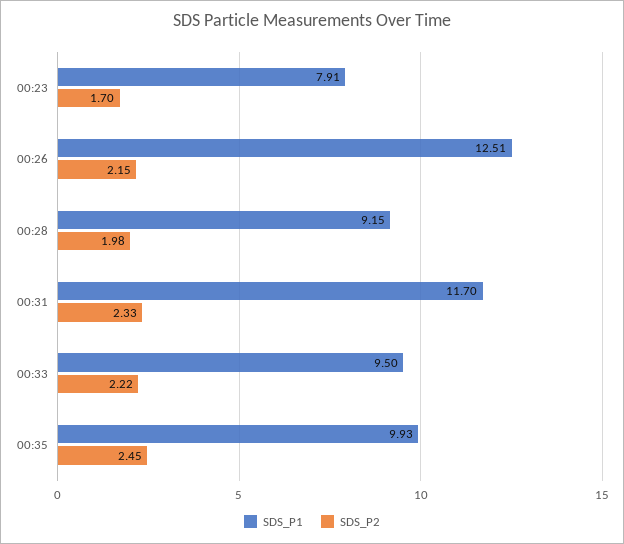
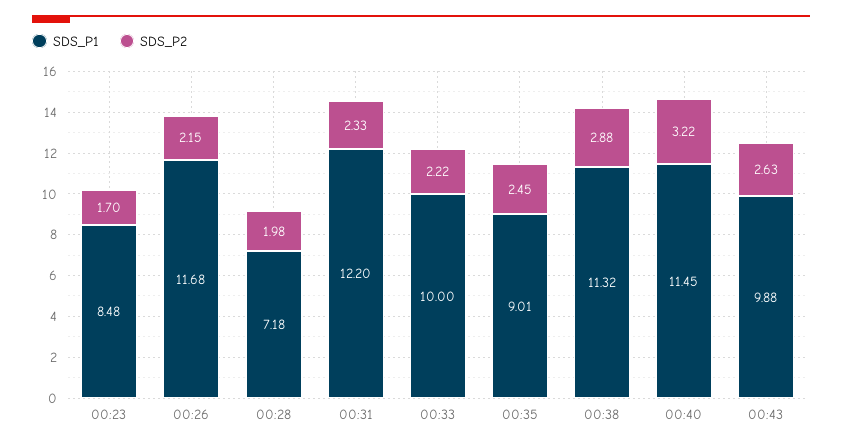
SDS_P1, 00:23: 7.91 -> 8.48
SDS_P1, 00:26: 12.51 -> 11.68
SDS_P1, 00:28: 9.15 -> 7.18
SDS_P1, 00:31: 11.7 -> 12.2
SDS_P1, 00:33: 9.5 -> 10
SDS_P1, 00:35: 9.93 -> 9.01
SDS_P1, 00:38: none -> 11.32
SDS_P2, 00:38: none -> 2.88
SDS_P1, 00:40: none -> 11.45
SDS_P2, 00:40: none -> 3.22
SDS_P1, 00:43: none -> 9.88
SDS_P2, 00:43: none -> 2.63

